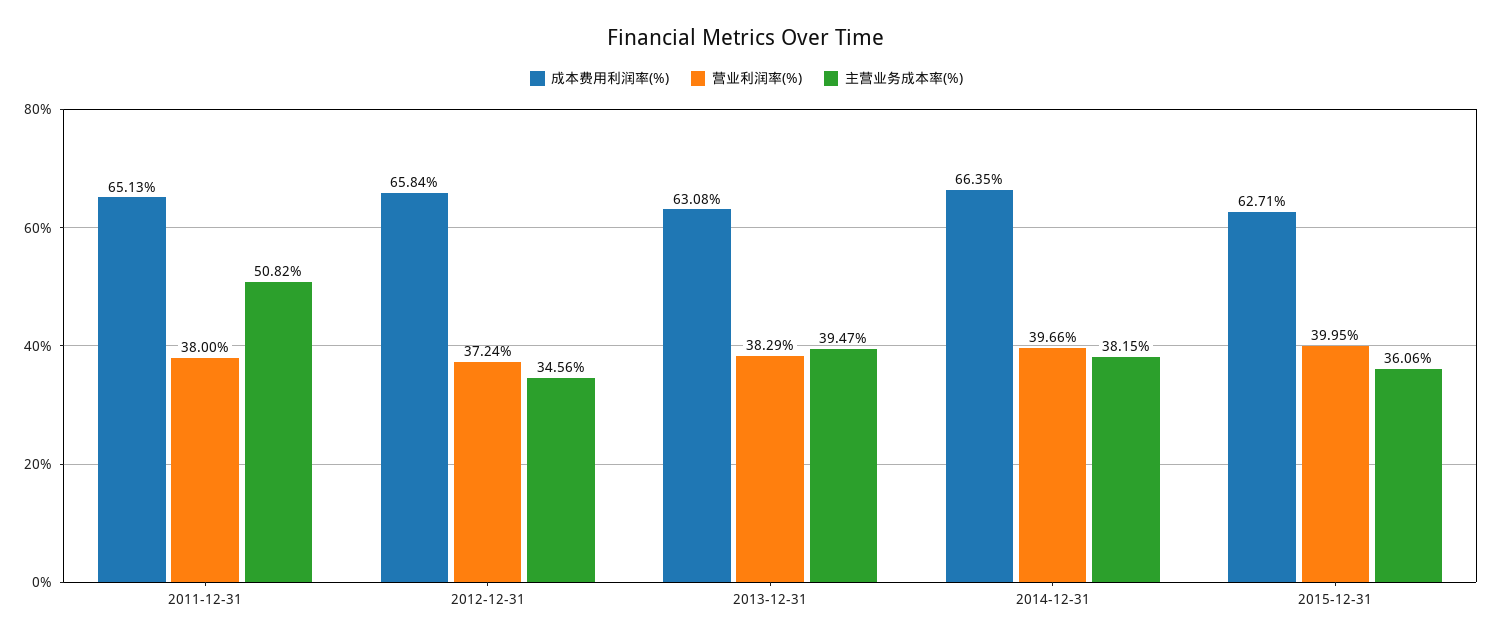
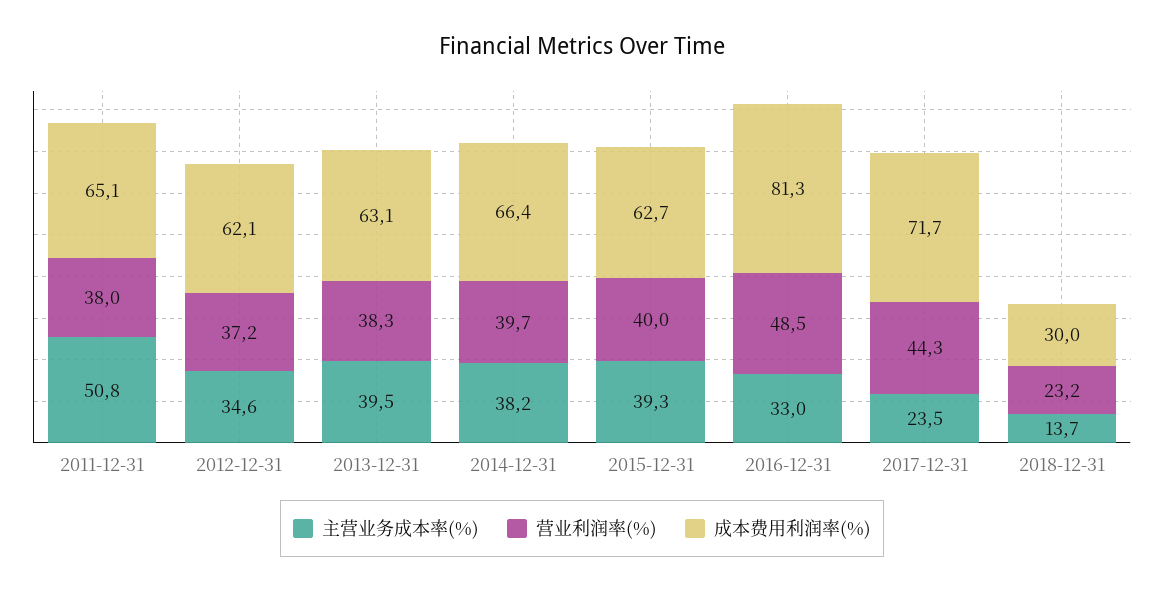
成本费用利润率(%), 2012-12-31: 65.84 -> 62.1
主营业务成本率(%), 2015-12-31: 36.06 -> 39.3
主营业务成本率(%), 2016-12-31: none -> 33
营业利润率(%), 2016-12-31: none -> 48.5
成本费用利润率(%), 2016-12-31: none -> 81.3
主营业务成本率(%), 2017-12-31: none -> 23.5
营业利润率(%), 2017-12-31: none -> 44.3
成本费用利润率(%), 2017-12-31: none -> 71.7
主营业务成本率(%), 2018-12-31: none -> 13.7
营业利润率(%), 2018-12-31: none -> 23.2
成本费用利润率(%), 2018-12-31: none -> 30

